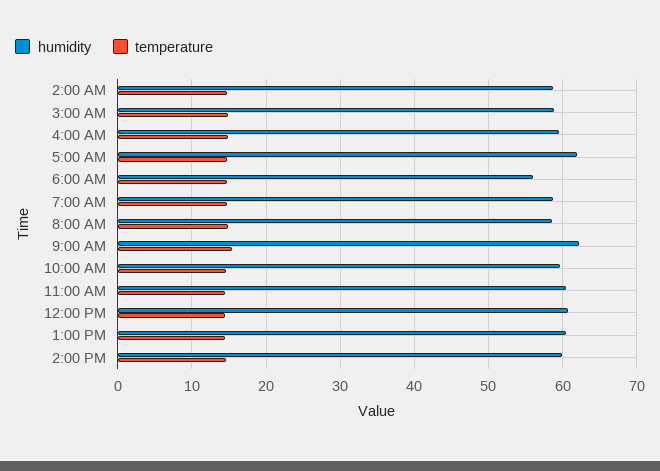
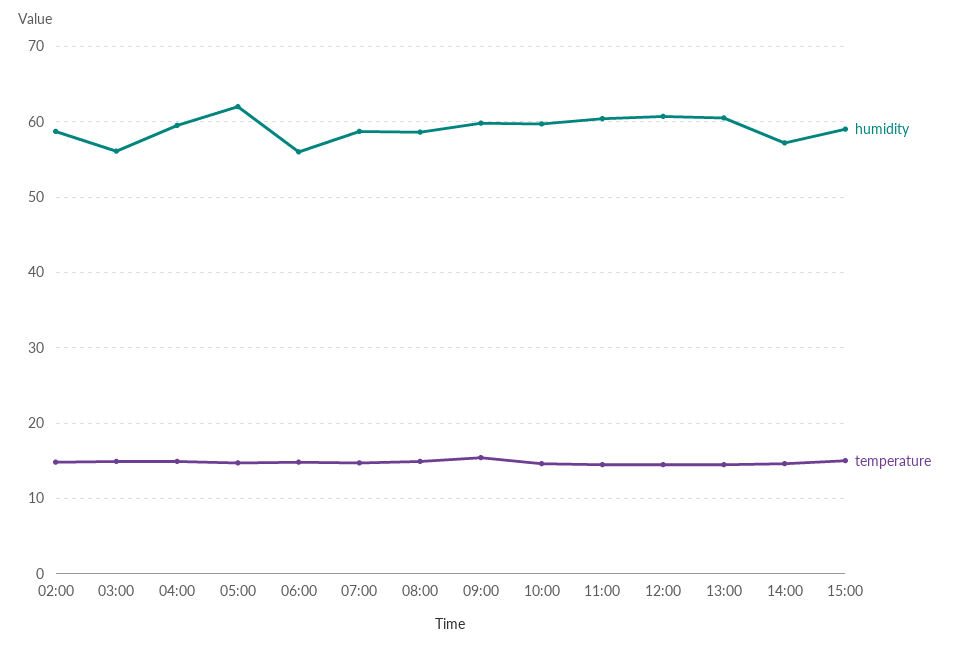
humidity, 3:00 AM: 59 -> 56
humidity, 9:00 AM: 62 -> 60
humidity, 2:00 PM: 60 -> 57
humidity, 15:00: none -> 59
temperature, 15:00: none -> 15

